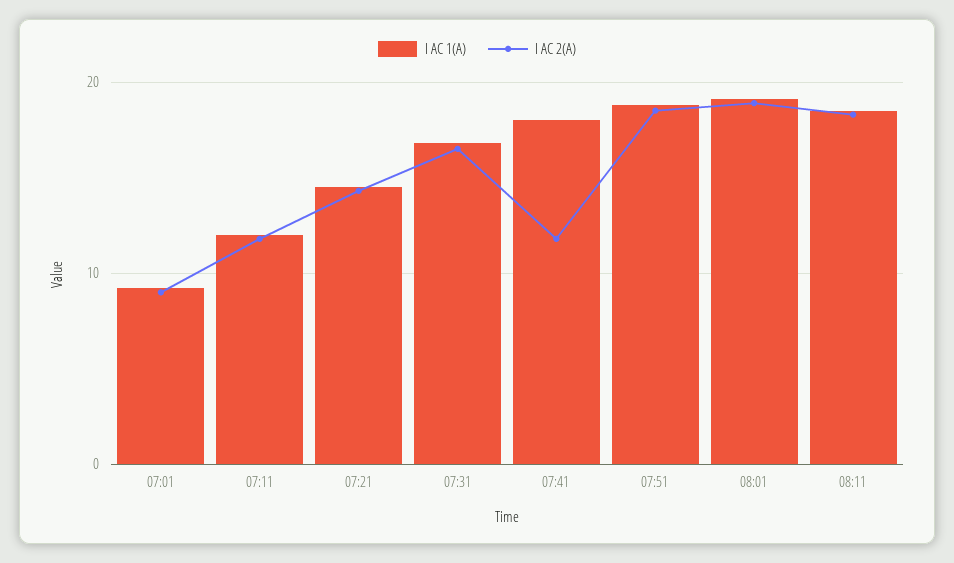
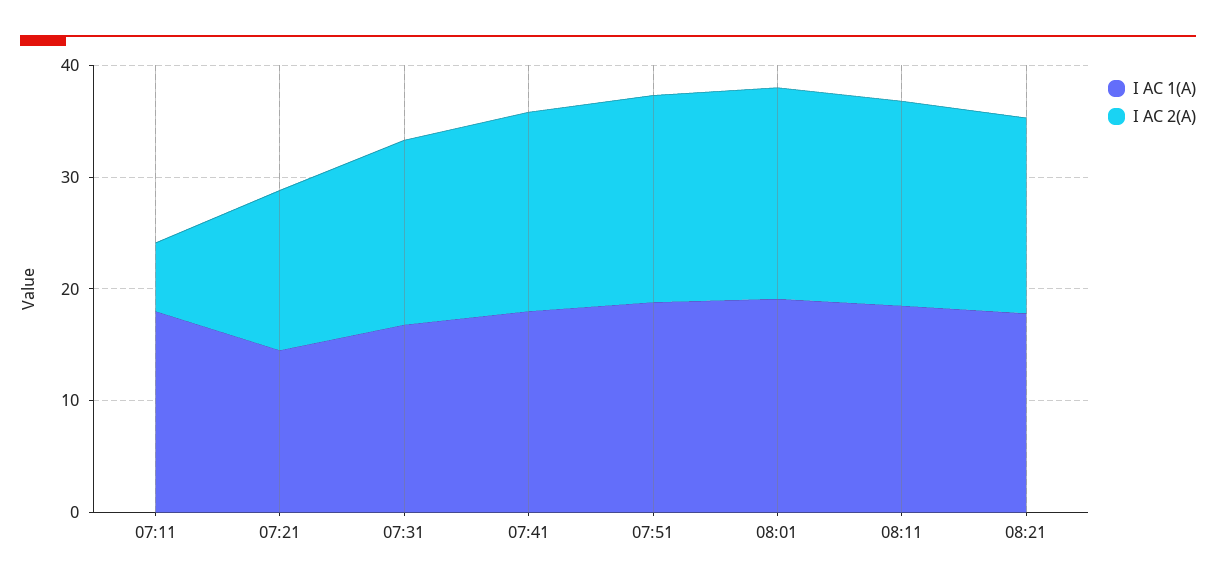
I AC 1(A), 07:01: 9 -> none
I AC 2(A), 07:01: 9 -> none
I AC 1(A), 07:11: 12 -> 18
I AC 2(A), 07:11: 12 -> 6
I AC 2(A), 07:41: 12 -> 18
I AC 1(A), 08:21: none -> 18
I AC 2(A), 08:21: none -> 18

